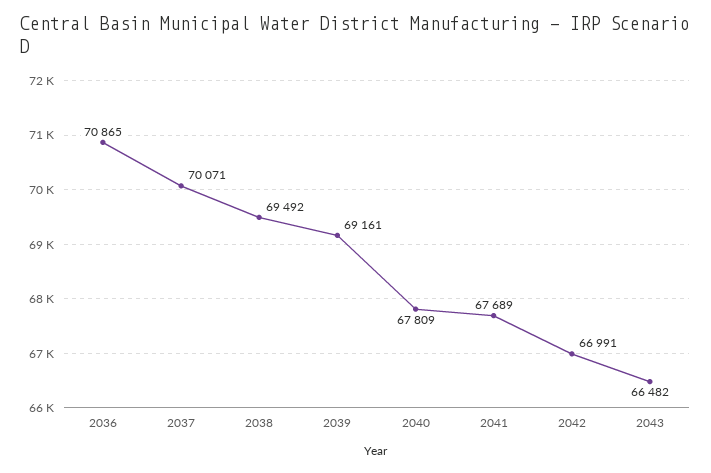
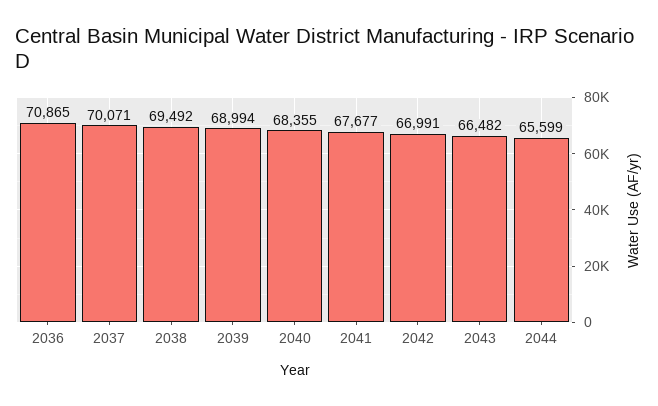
2039: 69161 -> 68994
2040: 67809 -> 68355
2041: 67689 -> 67677
2044: none -> 65599

